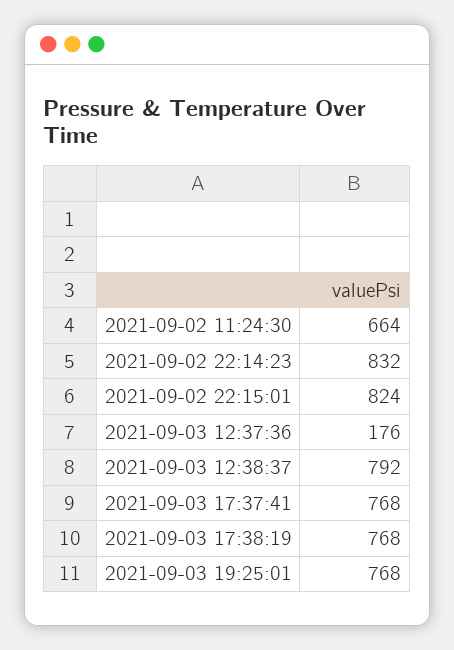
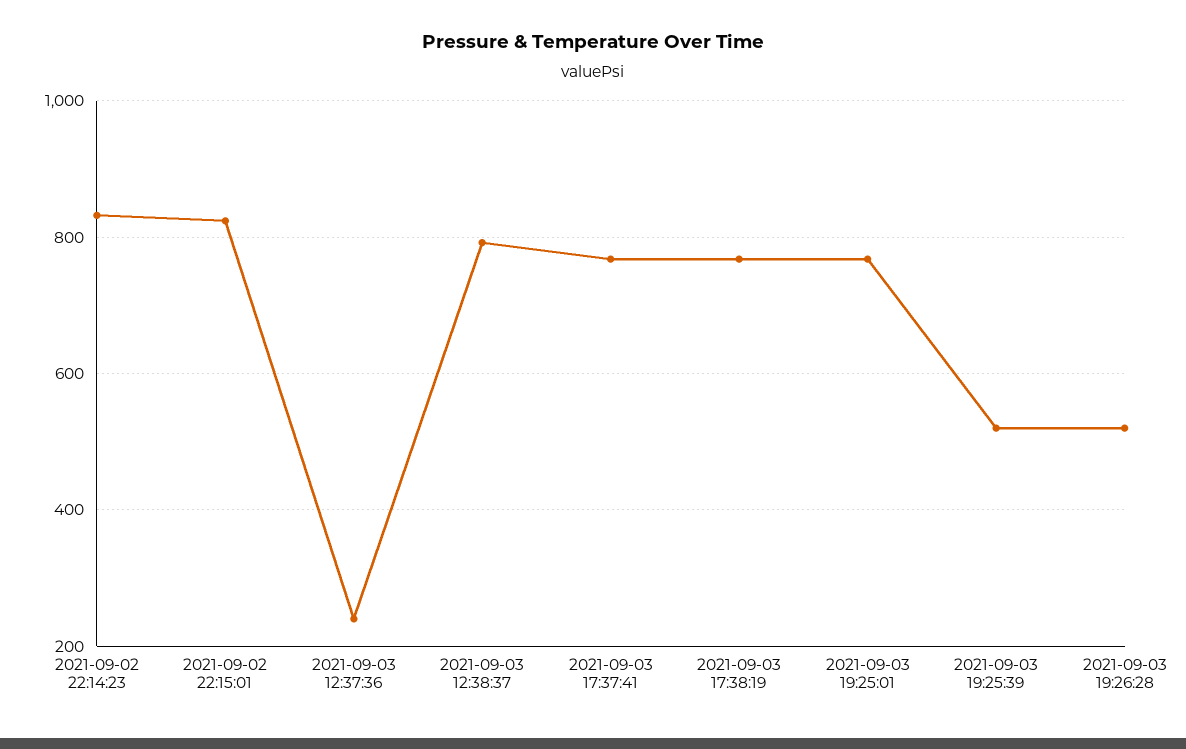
2021-09-02 11:24:30: 664 -> none
2021-09-03 12:37:36: 176 -> 240
2021-09-03 19:25:39: none -> 520
2021-09-03 19:26:28: none -> 520

